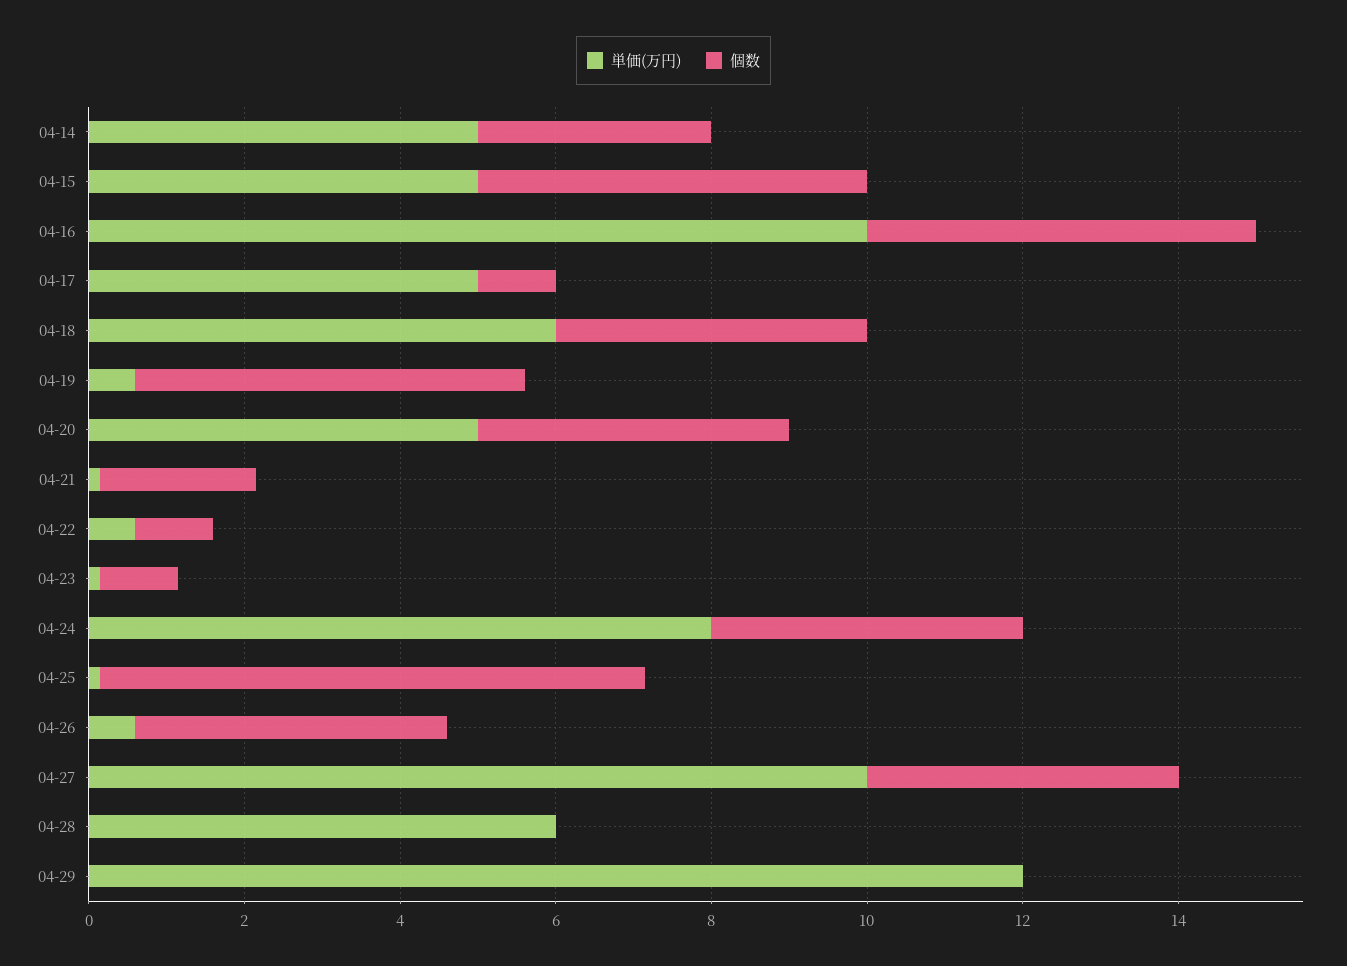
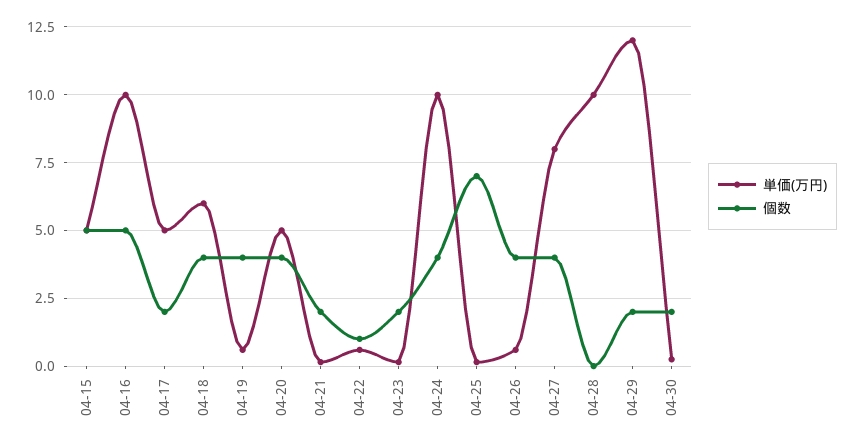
単価(万円), 04-14: 5 -> none
個数, 04-14: 3 -> none
個数, 04-17: 1 -> 2
個数, 04-19: 5 -> 4
個数, 04-23: 1 -> 2
単価(万円), 04-24: 8 -> 10
単価(万円), 04-27: 10 -> 8
単価(万円), 04-28: 6 -> 10
個数, 04-29: 0 -> 2
単価(万円), 04-30: none -> 0.25
個数, 04-30: none -> 2

